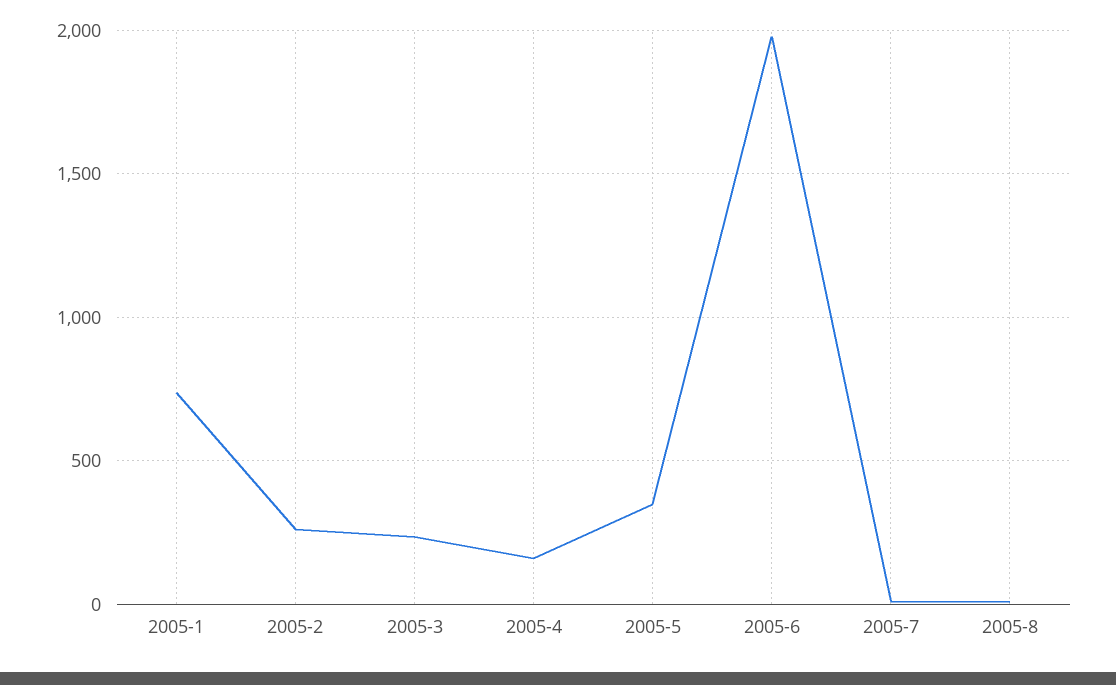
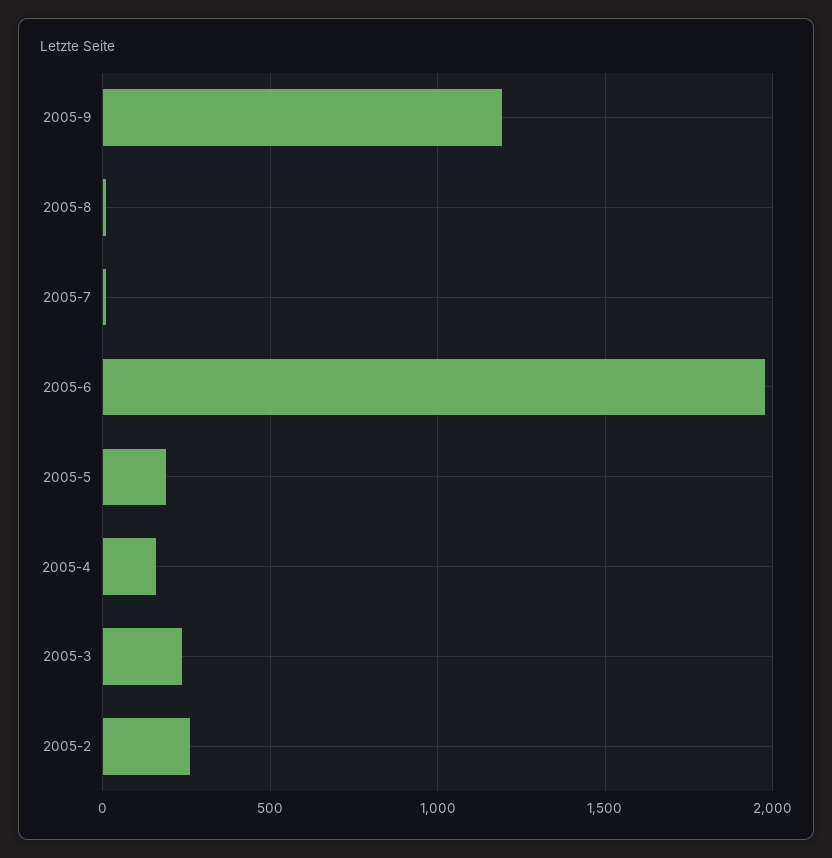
2005-1: 750 -> none
2005-5: 350 -> 200
2005-9: none -> 1200

